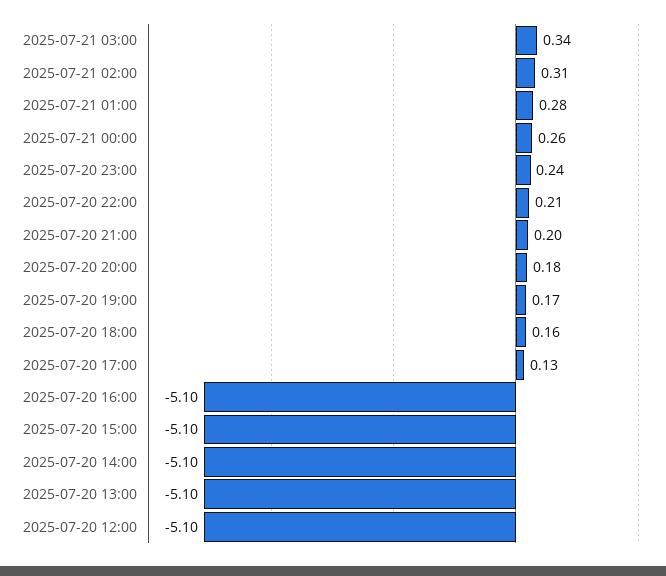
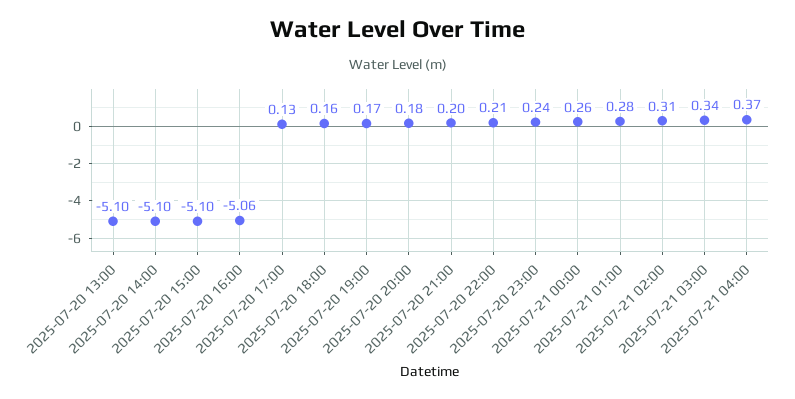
2025-07-20 16:00: -5.1 -> -5.06
2025-07-20 12:00: -5.1 -> none
2025-07-21 04:00: none -> 0.37

